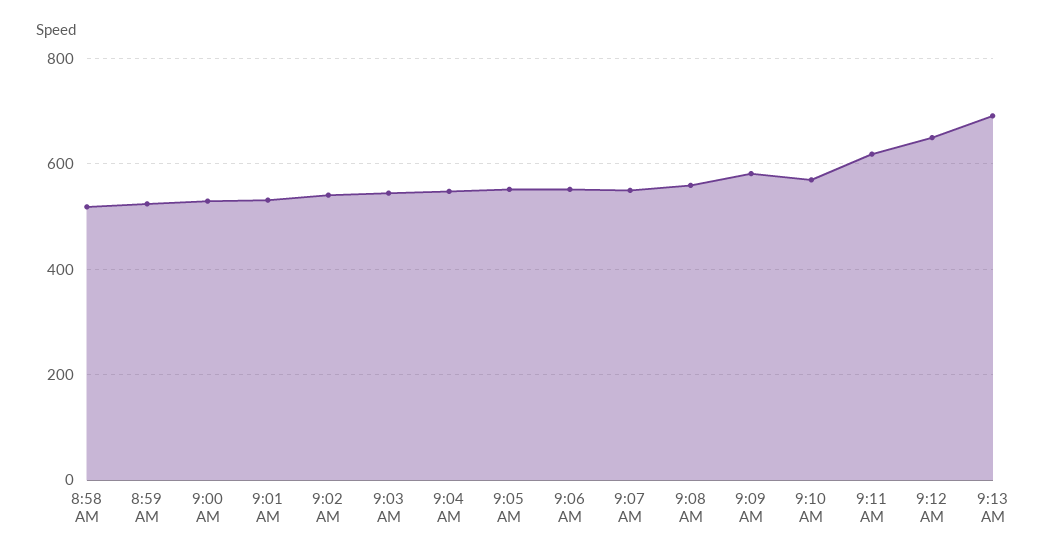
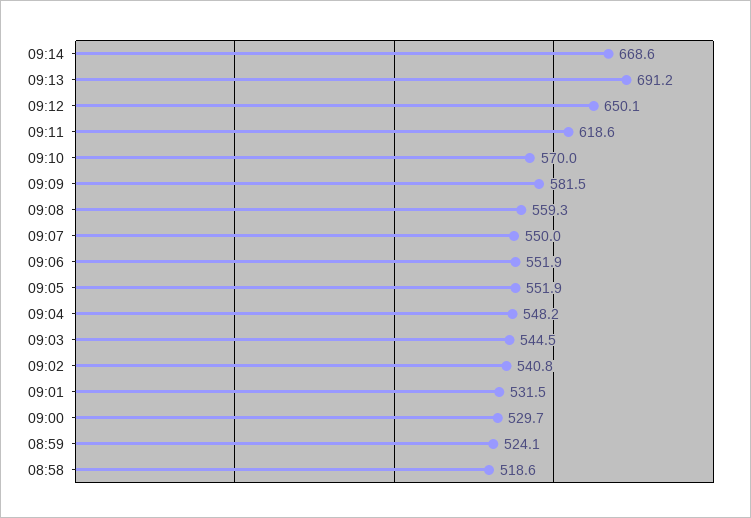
09:14: none -> 668.6

